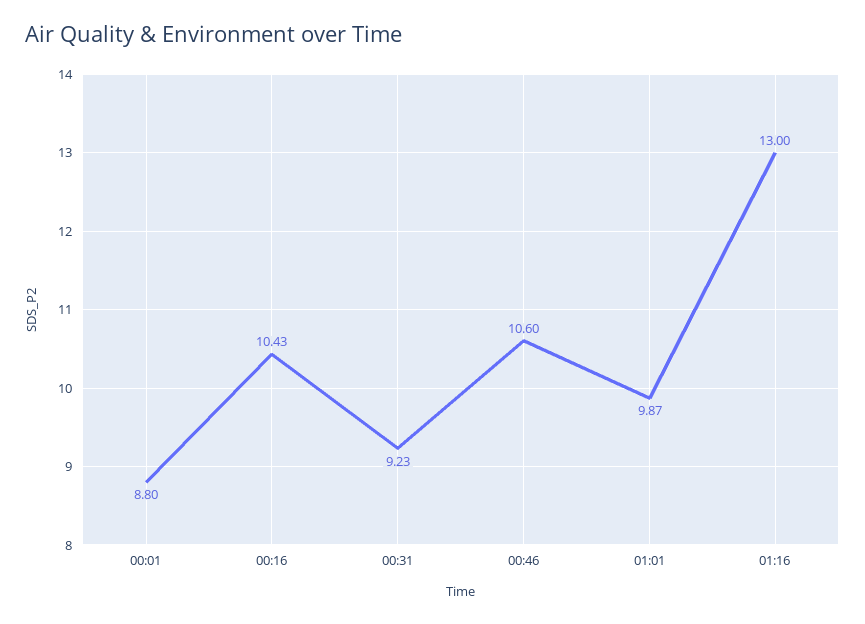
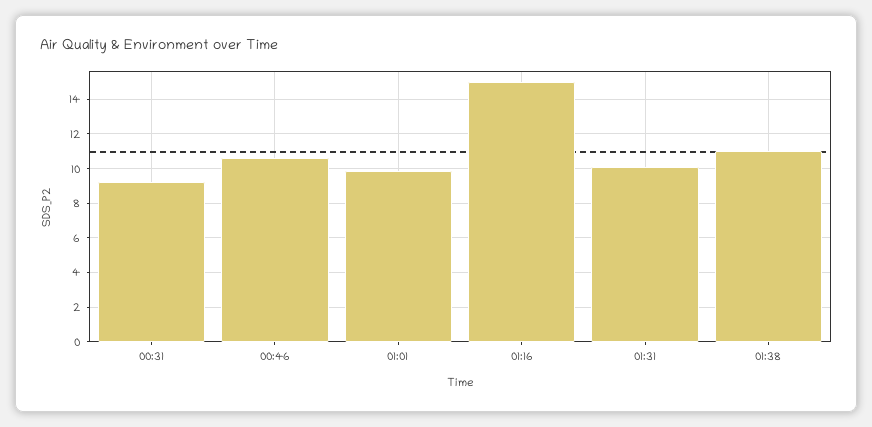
00:01: 8.8 -> none
00:16: 10.43 -> none
01:16: 13 -> 15
01:31: none -> 10
01:38: none -> 11

